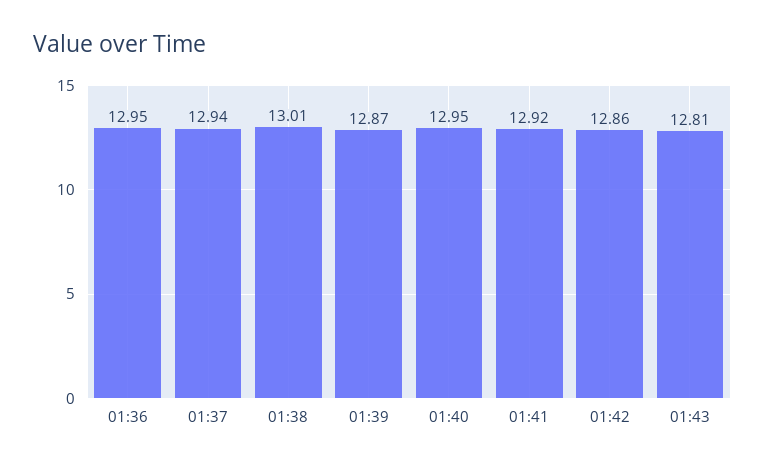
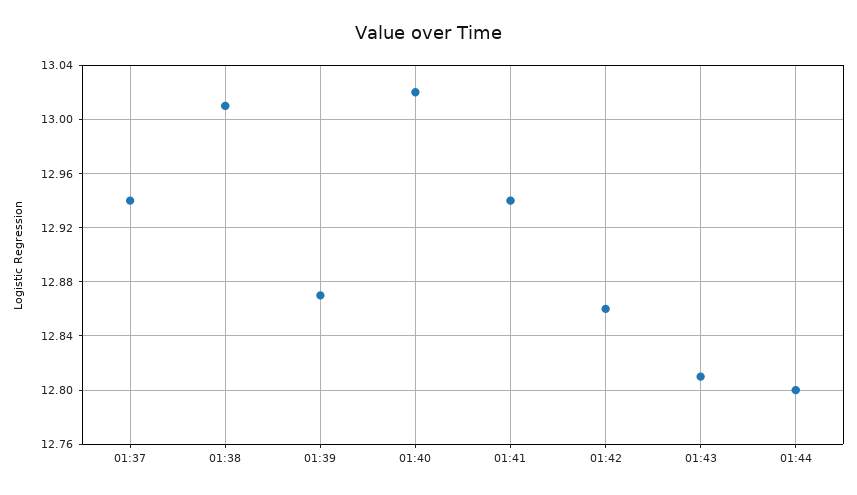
01:36: 12.95 -> none
01:40: 12.95 -> 13.02
01:41: 12.92 -> 12.94
01:44: none -> 12.8

